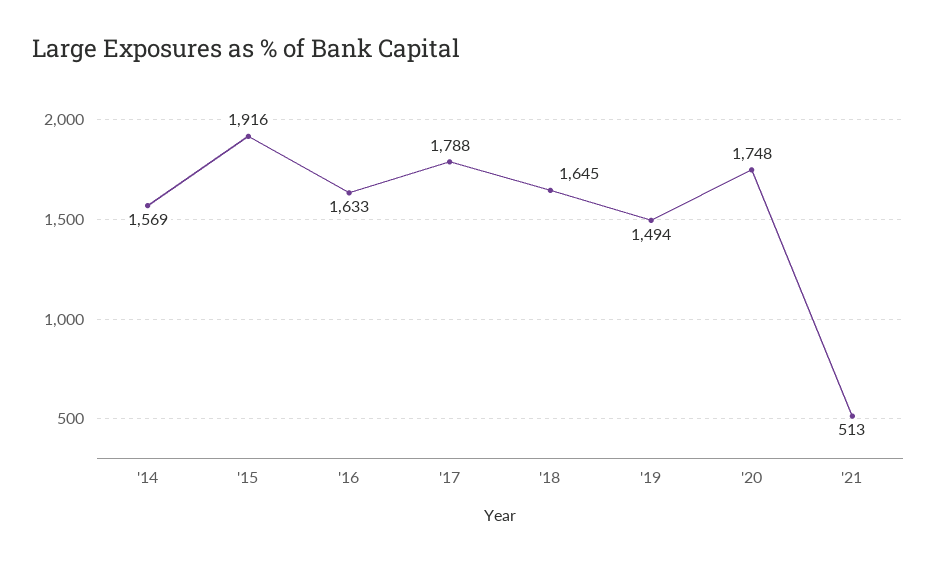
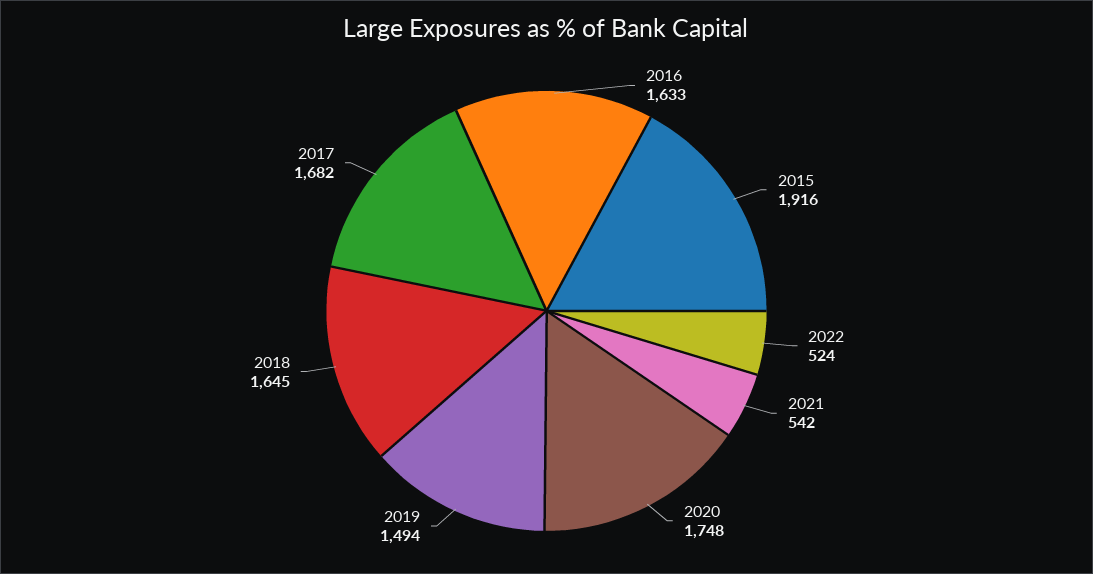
'14: 1569 -> none
'17: 1788 -> 1682
'21: 513 -> 542
2022: none -> 524

